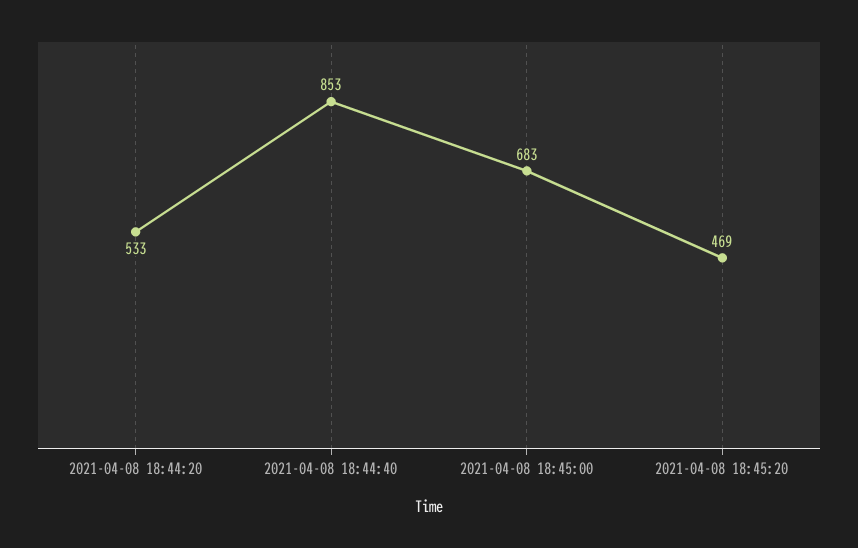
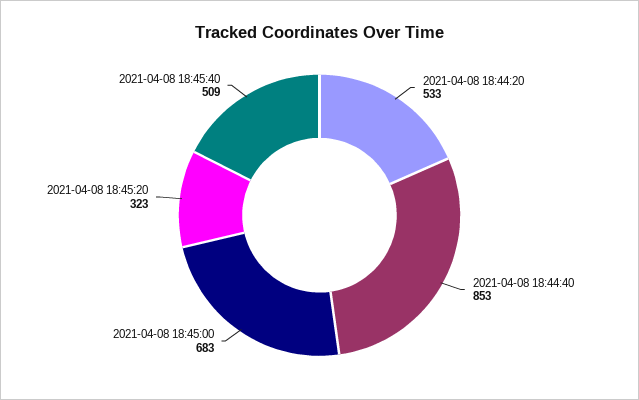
2021-04-08 18:45:20: 469 -> 323
2021-04-08 18:45:40: none -> 509

